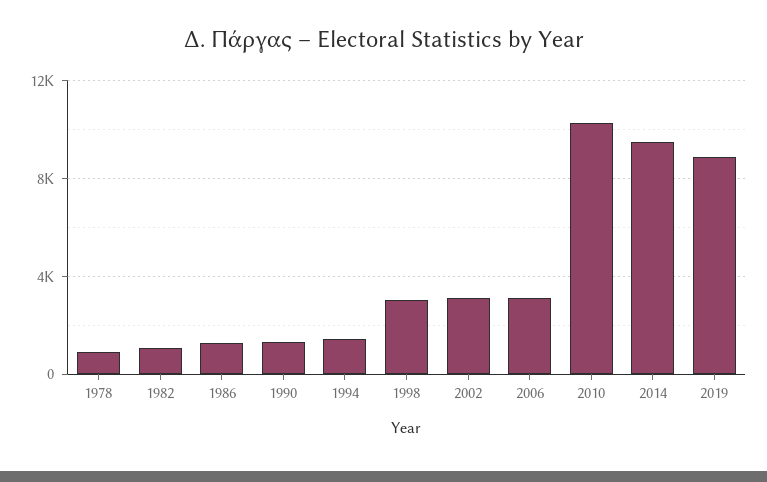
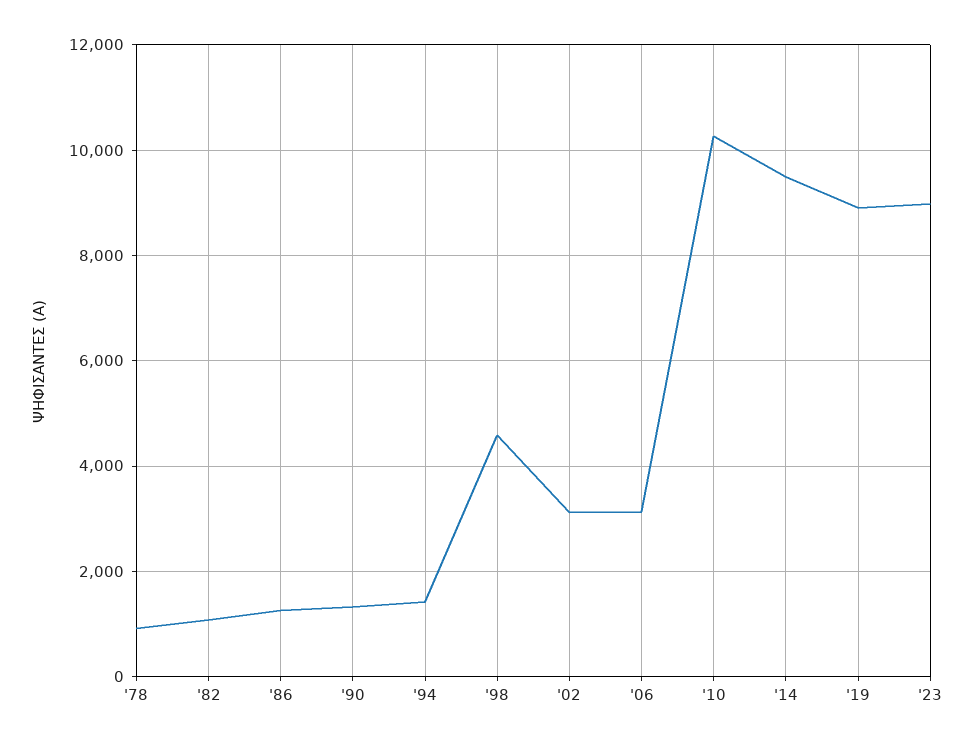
1998: 3000 -> 4600
'23: none -> 9000

